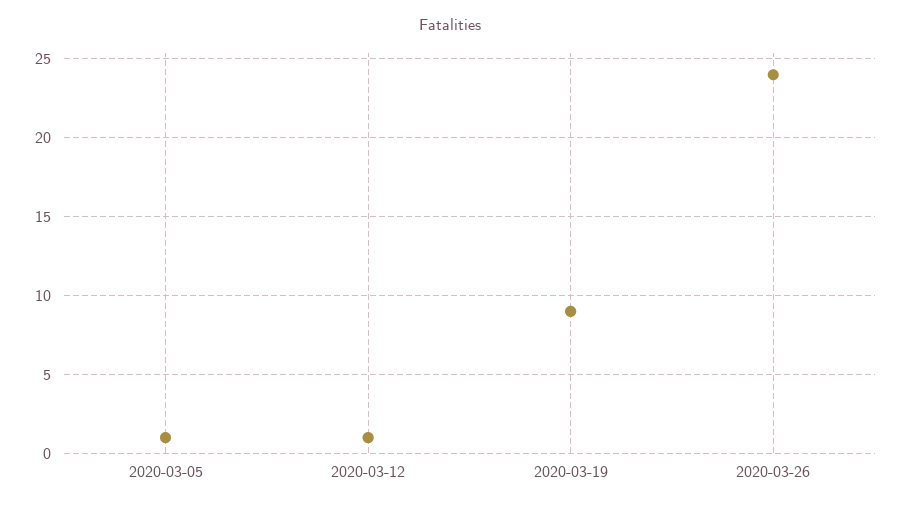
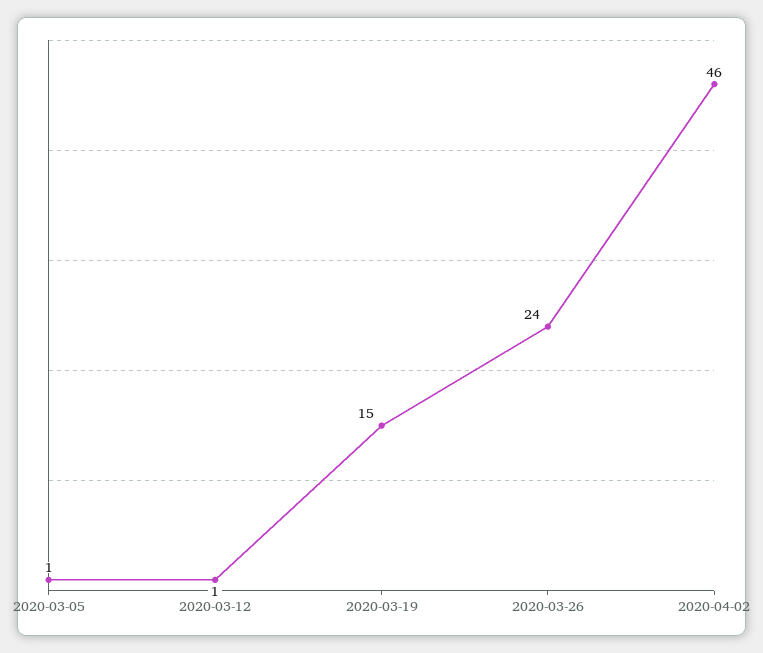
2020-03-19: 9 -> 15
2020-04-02: none -> 46

